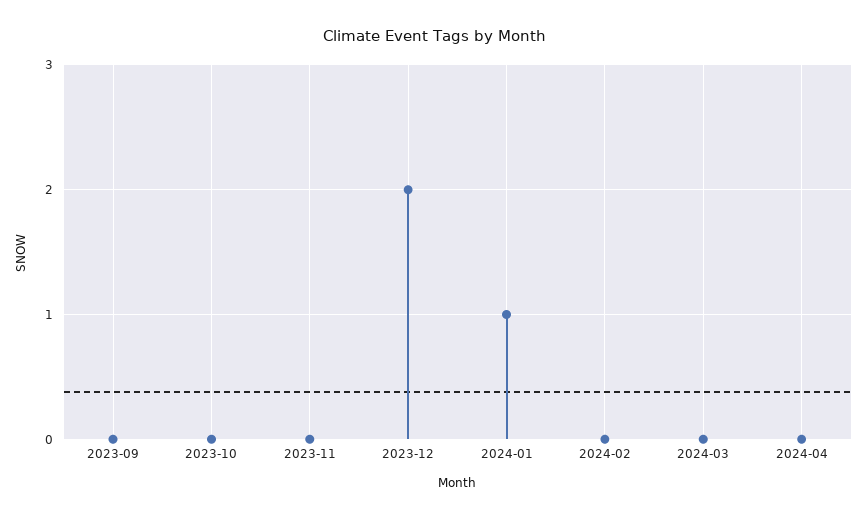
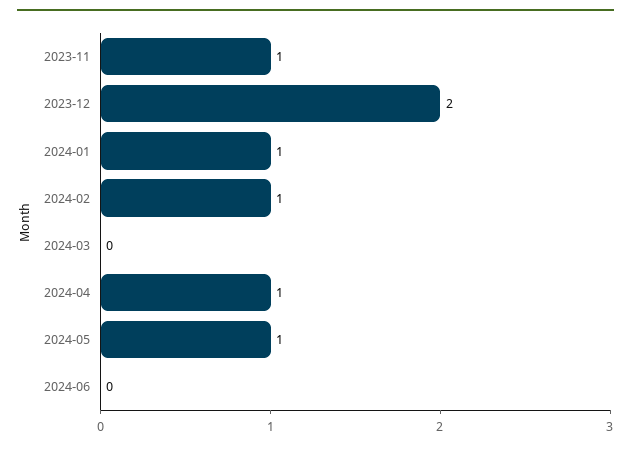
2023-09: 0 -> none
2023-10: 0 -> none
2023-11: 0 -> 1
2024-02: 0 -> 1
2024-04: 0 -> 1
2024-05: none -> 1
2024-06: none -> 0

